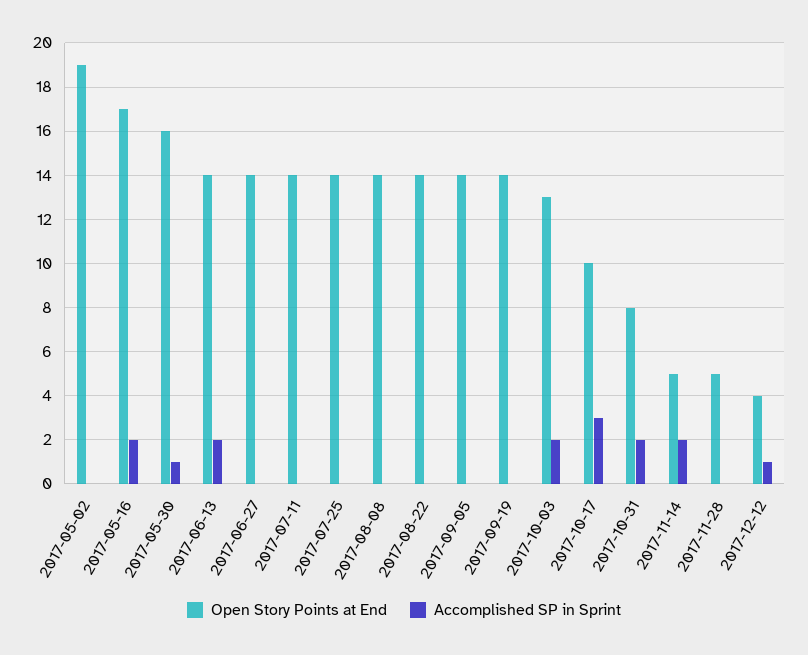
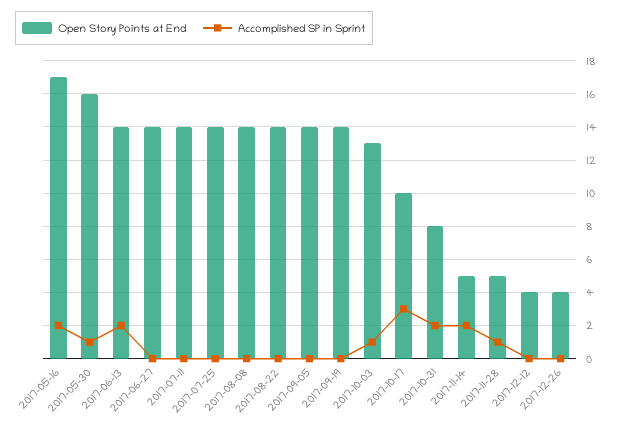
Open Story Points at End, 2017-05-02: 19 -> none
Accomplished SP in Sprint, 2017-05-02: 0 -> none
Accomplished SP in Sprint, 2017-10-03: 2 -> 1
Accomplished SP in Sprint, 2017-11-28: 0 -> 1
Accomplished SP in Sprint, 2017-12-12: 1 -> 0
Open Story Points at End, 2017-12-26: none -> 4
Accomplished SP in Sprint, 2017-12-26: none -> 0

